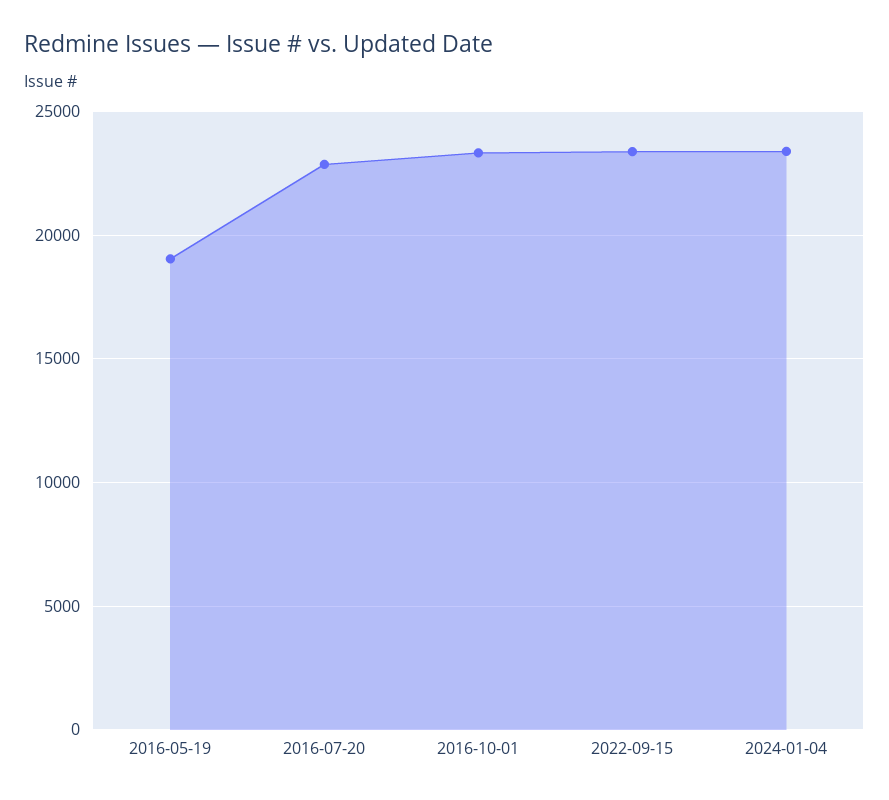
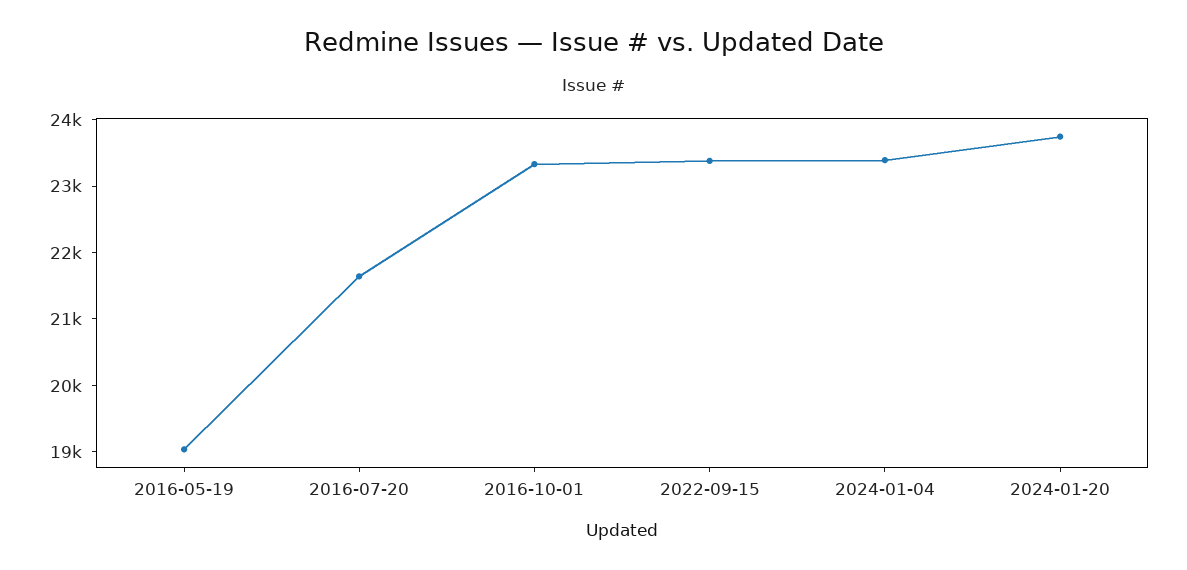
2016-07-20: 23000 -> 21600
2024-01-20: none -> 23800

